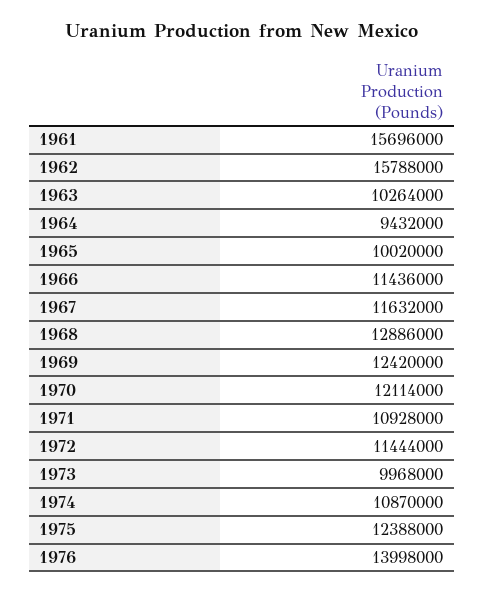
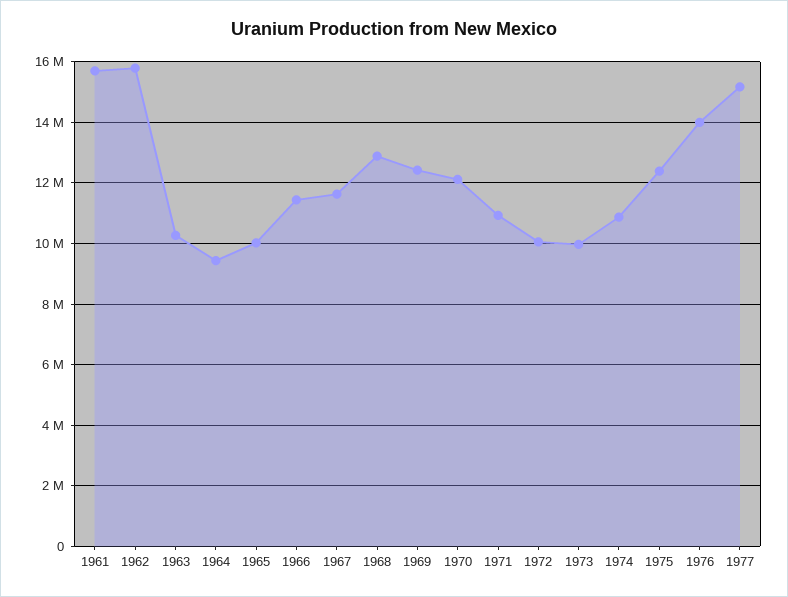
1972: 11444000 -> 10000000
1977: none -> 15200000

